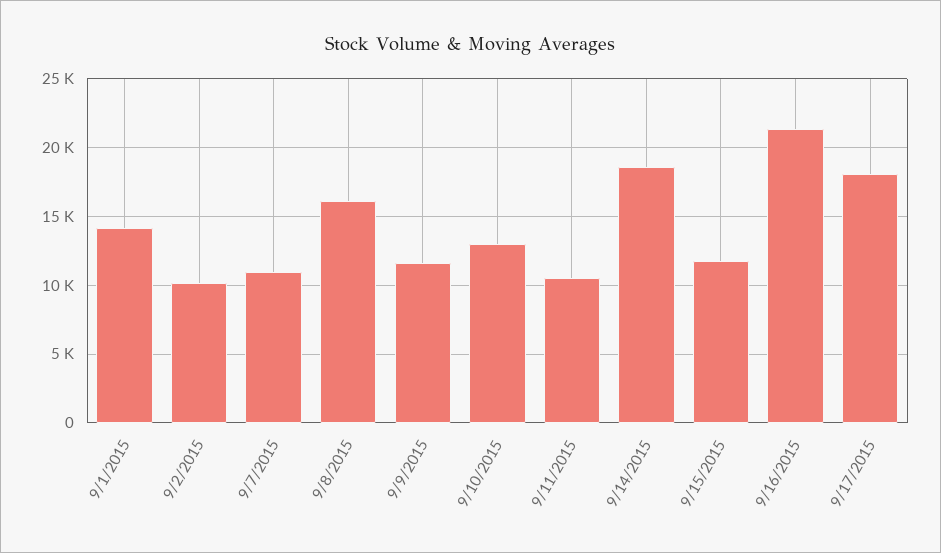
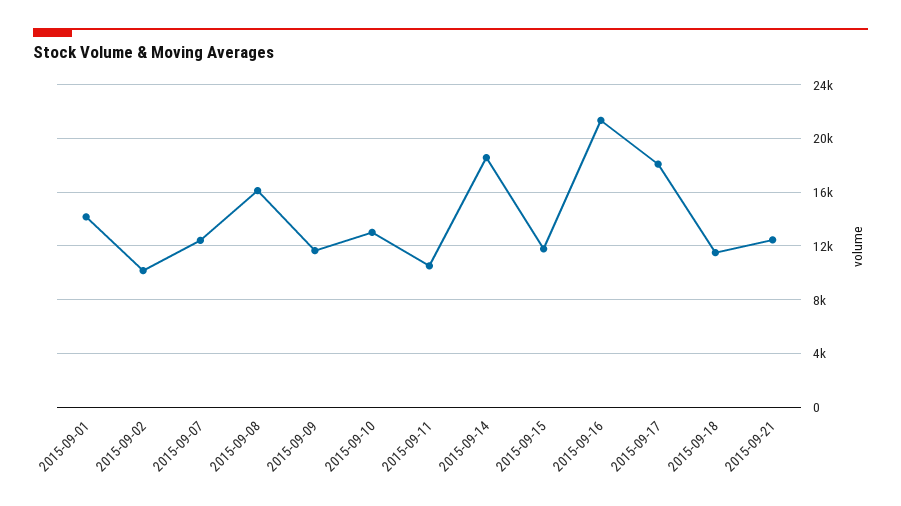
9/7/2015: 11000 -> 12500
2015-09-18: none -> 11500
2015-09-21: none -> 12500

